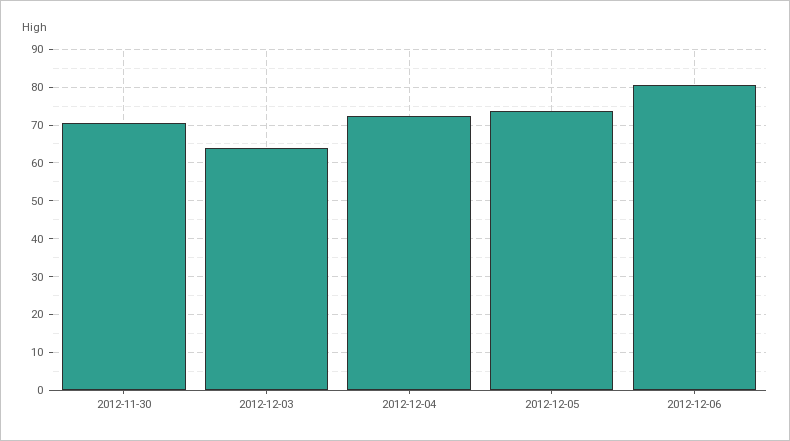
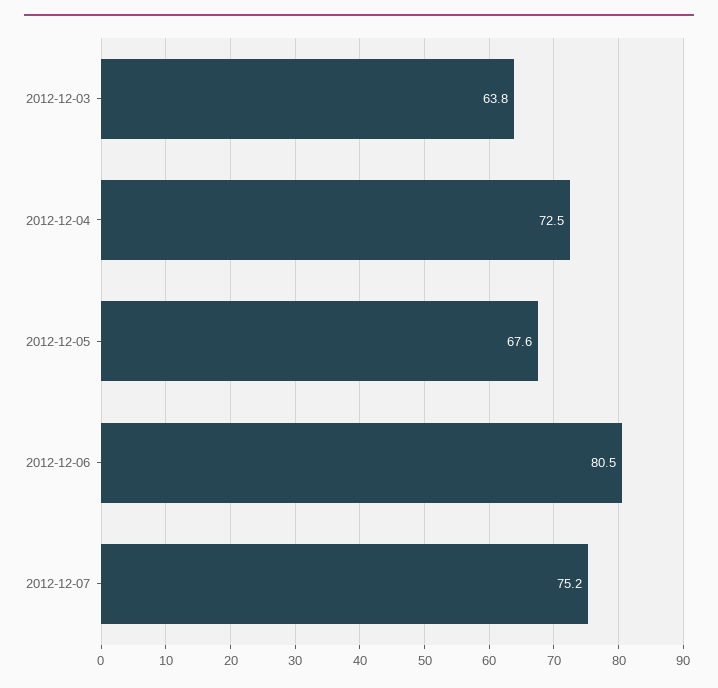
2012-11-30: 70 -> none
2012-12-05: 74 -> 67.6
2012-12-07: none -> 75.2

